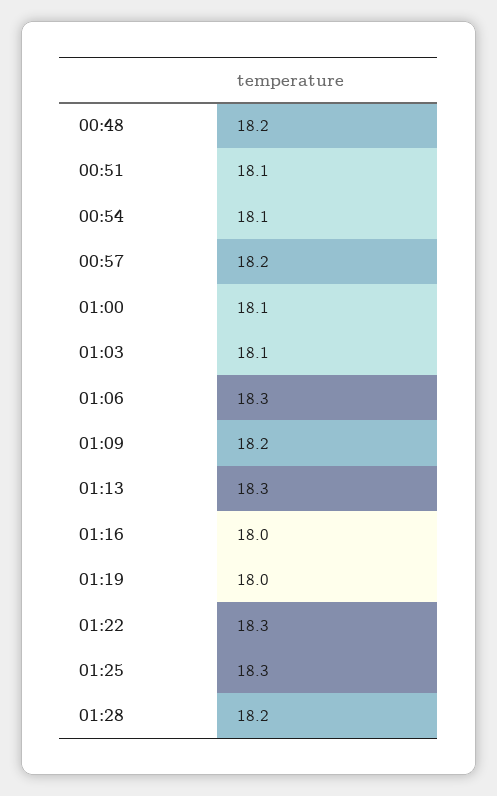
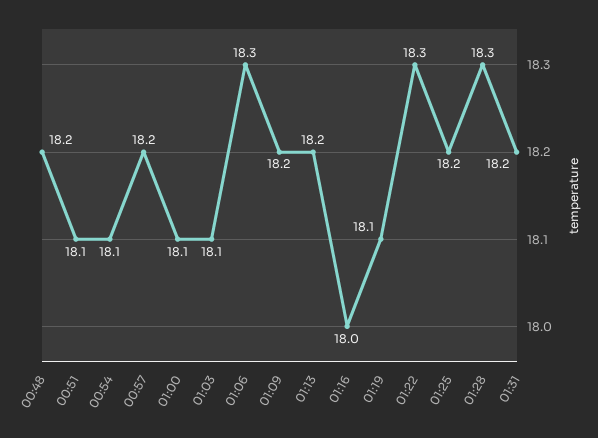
01:13: 18.3 -> 18.2
01:19: 18 -> 18.1
01:25: 18.3 -> 18.2
01:28: 18.2 -> 18.3
01:31: none -> 18.2

